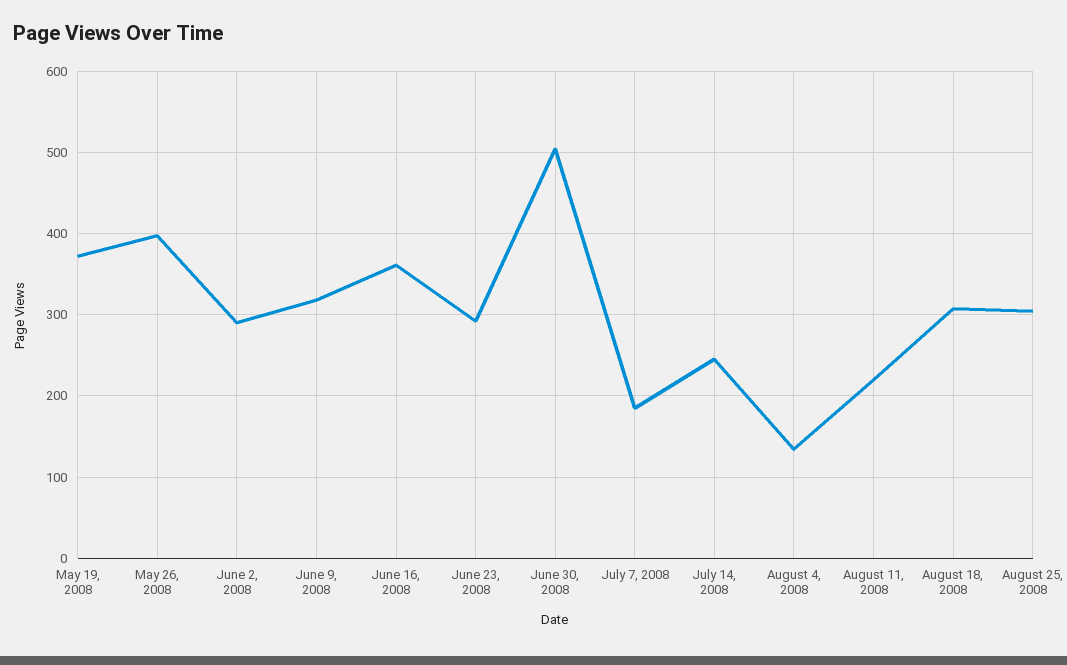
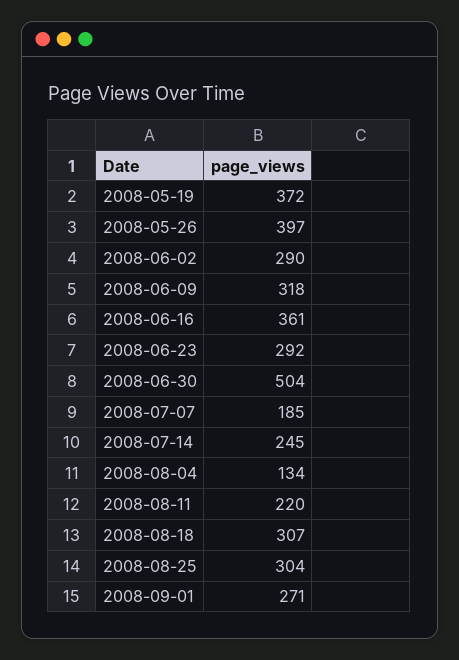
2008-09-01: none -> 271

